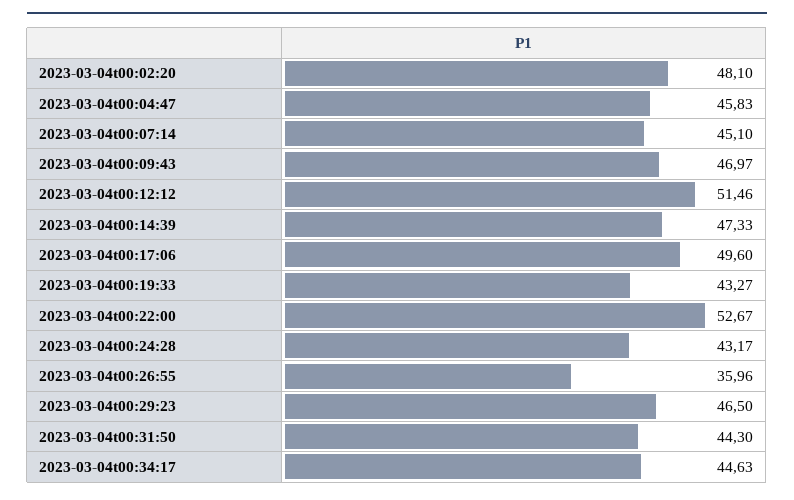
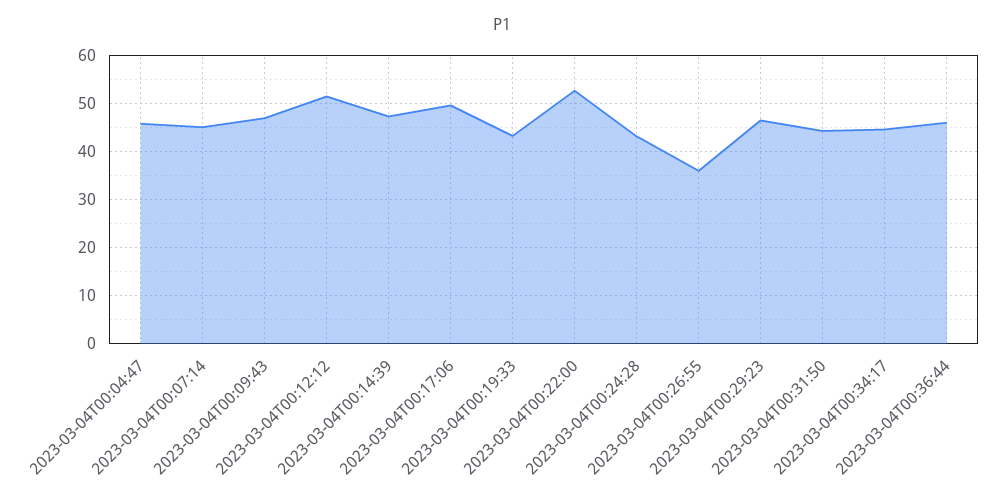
2023-03-04t00:02:20: 48.1 -> none
2023-03-04T00:36:44: none -> 46

